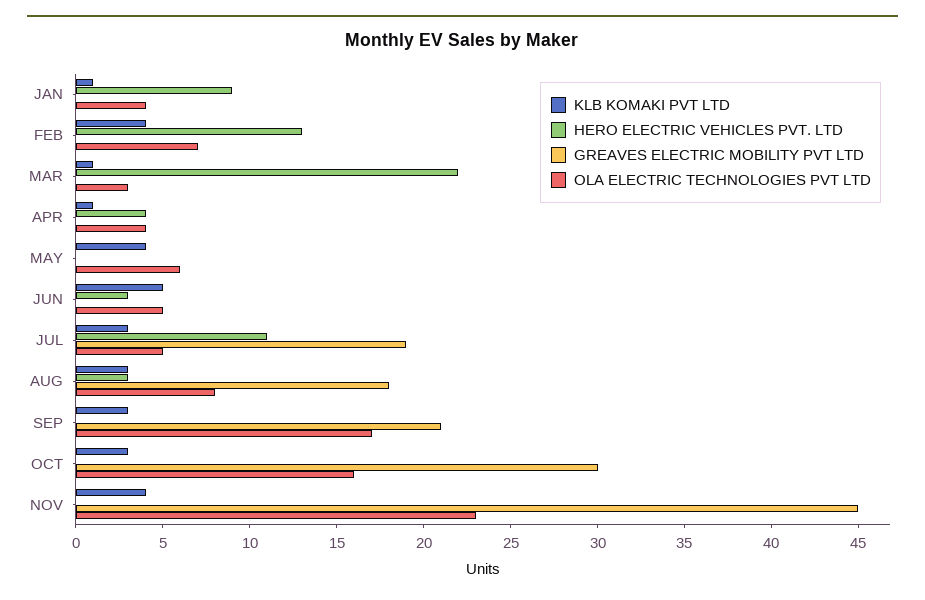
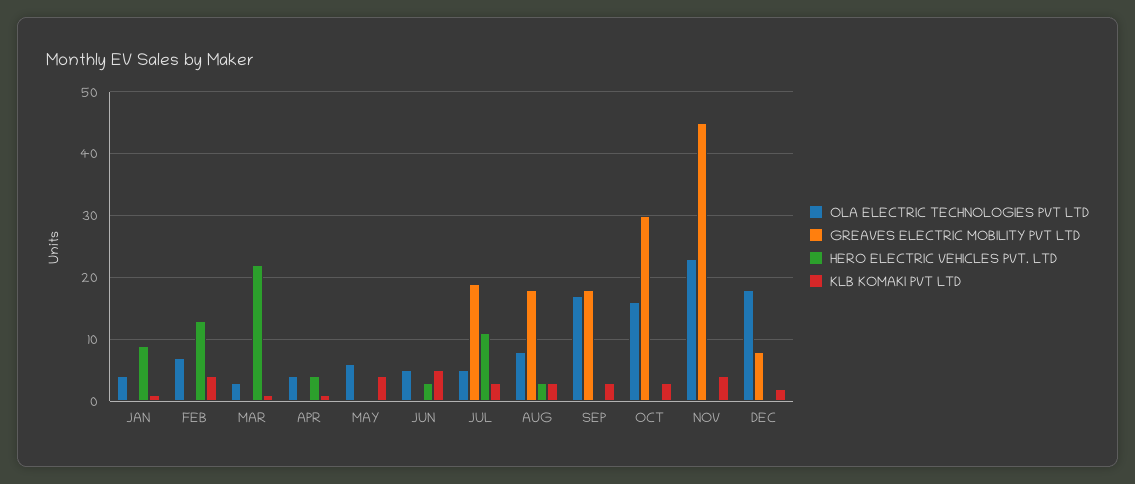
GREAVES ELECTRIC MOBILITY PVT LTD, SEP: 21 -> 18
OLA ELECTRIC TECHNOLOGIES PVT LTD, DEC: none -> 18
GREAVES ELECTRIC MOBILITY PVT LTD, DEC: none -> 8
HERO ELECTRIC VEHICLES PVT. LTD, DEC: none -> 0
KLB KOMAKI PVT LTD, DEC: none -> 2

